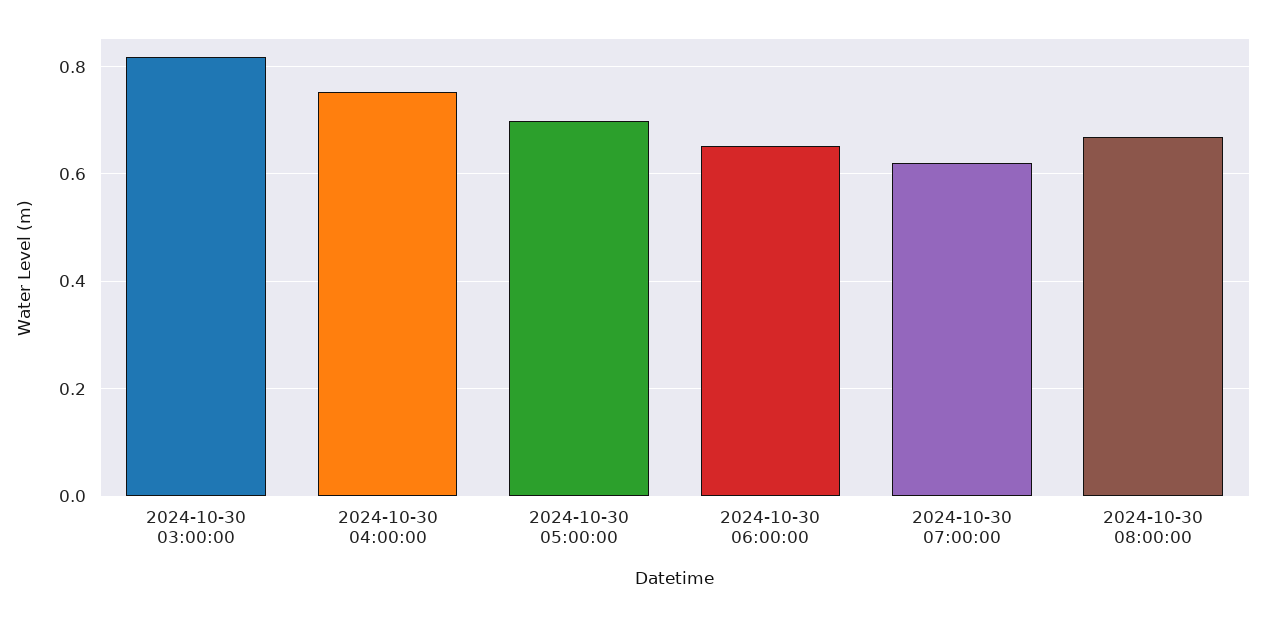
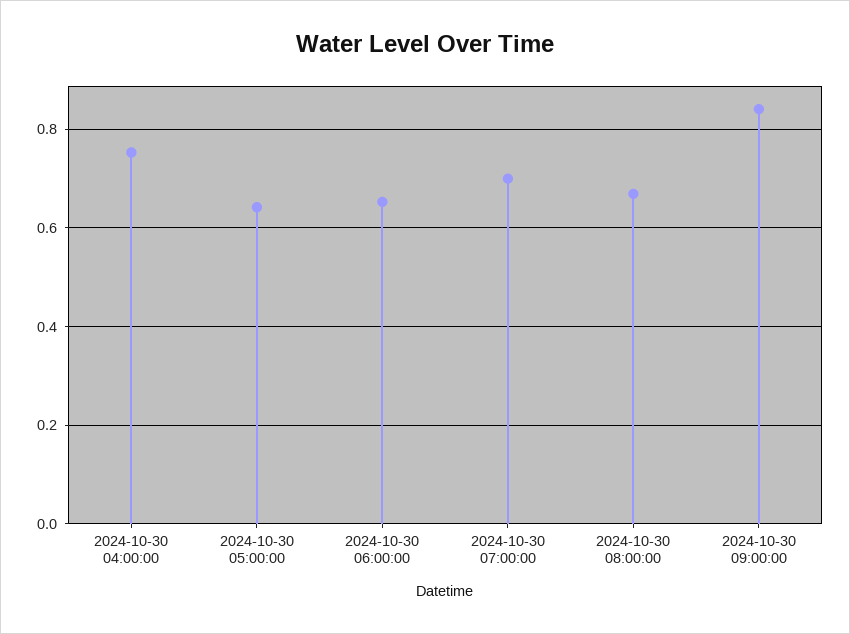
2024-10-30 03:00:00: 0.82 -> none
2024-10-30 05:00:00: 0.7 -> 0.64
2024-10-30 07:00:00: 0.62 -> 0.7
2024-10-30 09:00:00: none -> 0.84

